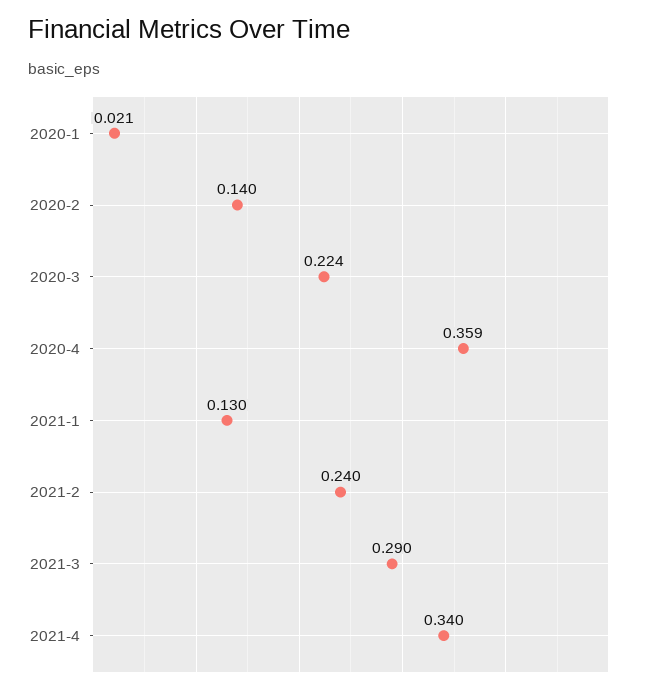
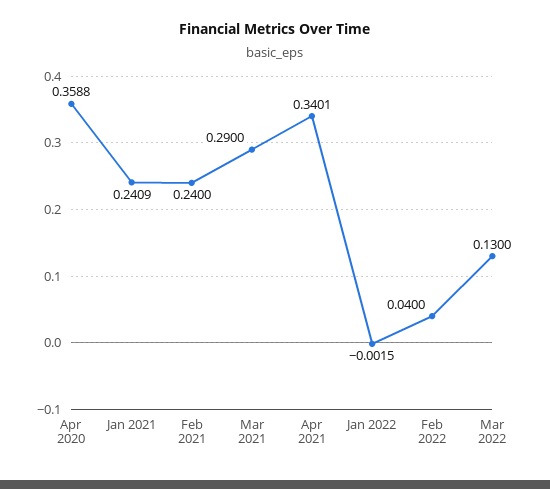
2020-1: 0.021 -> none
2020-2: 0.14 -> none
2020-3: 0.224 -> none
2021-1: 0.13 -> 0.2409
Jan 2022: none -> -0.0015
Feb 2022: none -> 0.04
Mar 2022: none -> 0.13

